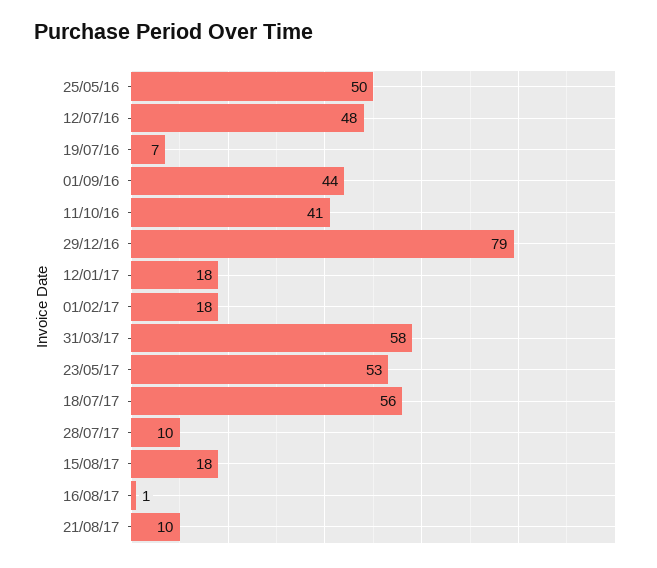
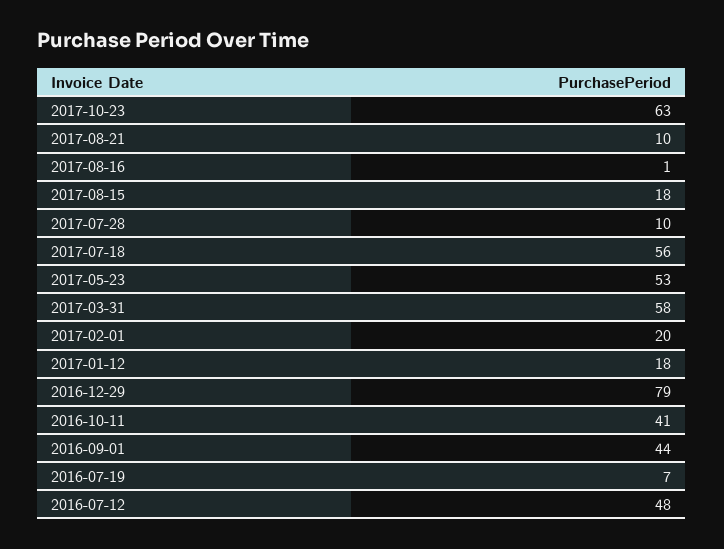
25/05/16: 50 -> none
01/02/17: 18 -> 20
2017-10-23: none -> 63

